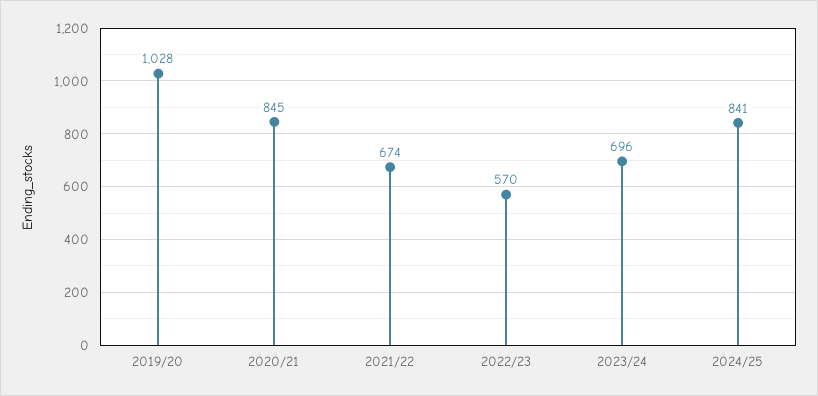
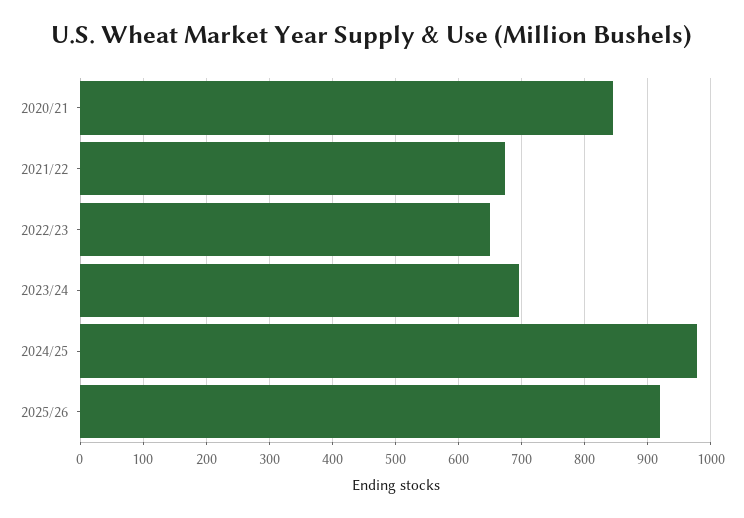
2019/20: 1028 -> none
2022/23: 570 -> 650
2024/25: 841 -> 980
2025/26: none -> 920

